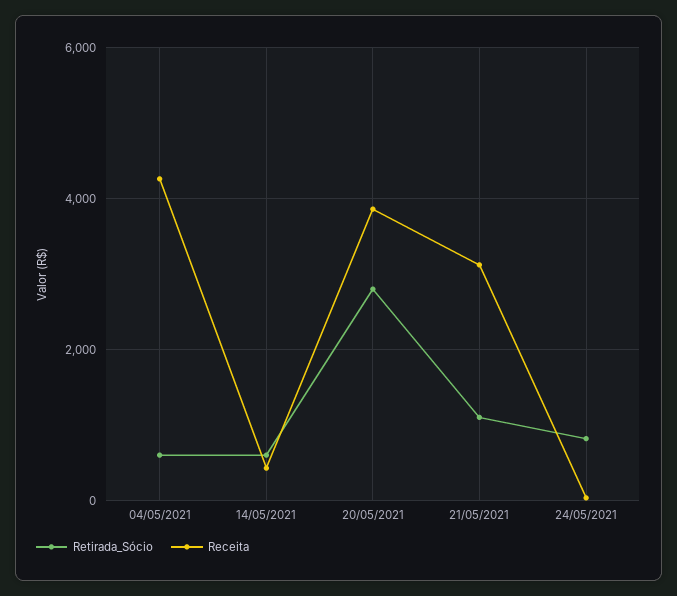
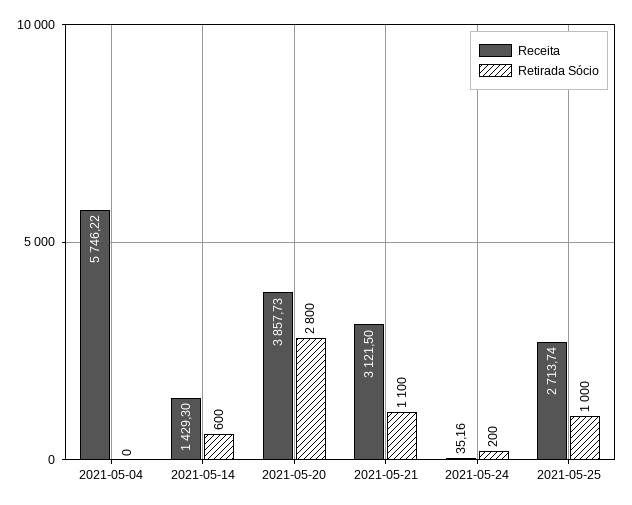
Retirada_Sócio, 04/05/2021: 600 -> 0
Receita, 04/05/2021: 4200 -> 5746.22
Receita, 14/05/2021: 400 -> 1429.3
Retirada_Sócio, 24/05/2021: 800 -> 200
Receita, 2021-05-25: none -> 2713.74
Retirada_Sócio, 2021-05-25: none -> 1000

